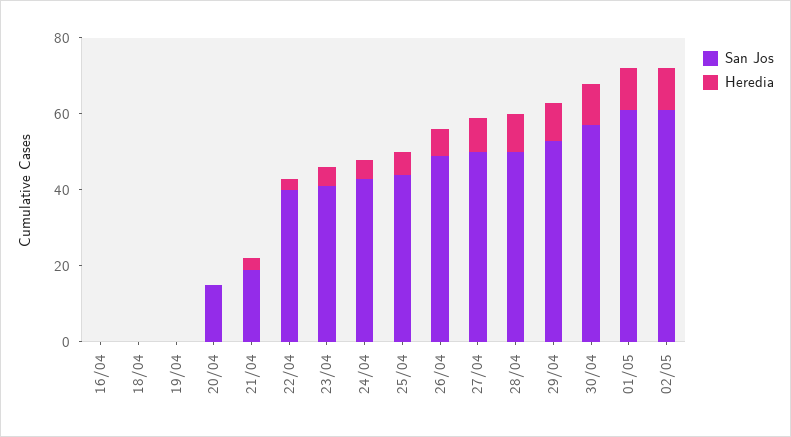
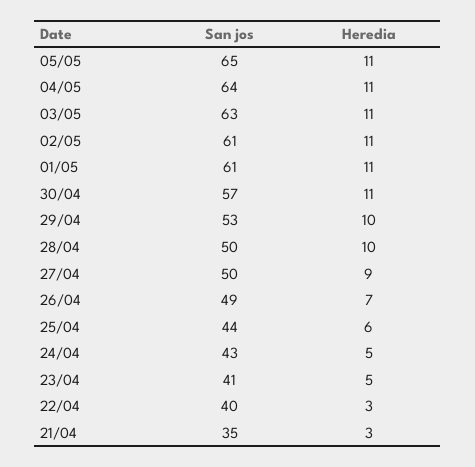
San Jos, 16/04: 0 -> none
Heredia, 16/04: 0 -> none
San Jos, 18/04: 0 -> none
Heredia, 18/04: 0 -> none
San Jos, 19/04: 0 -> none
Heredia, 19/04: 0 -> none
San Jos, 20/04: 15 -> none
Heredia, 20/04: 0 -> none
San Jos, 21/04: 20 -> 35
San Jos, 05/05: none -> 65
Heredia, 05/05: none -> 11
San Jos, 04/05: none -> 64
Heredia, 04/05: none -> 11
San Jos, 03/05: none -> 63
Heredia, 03/05: none -> 11

